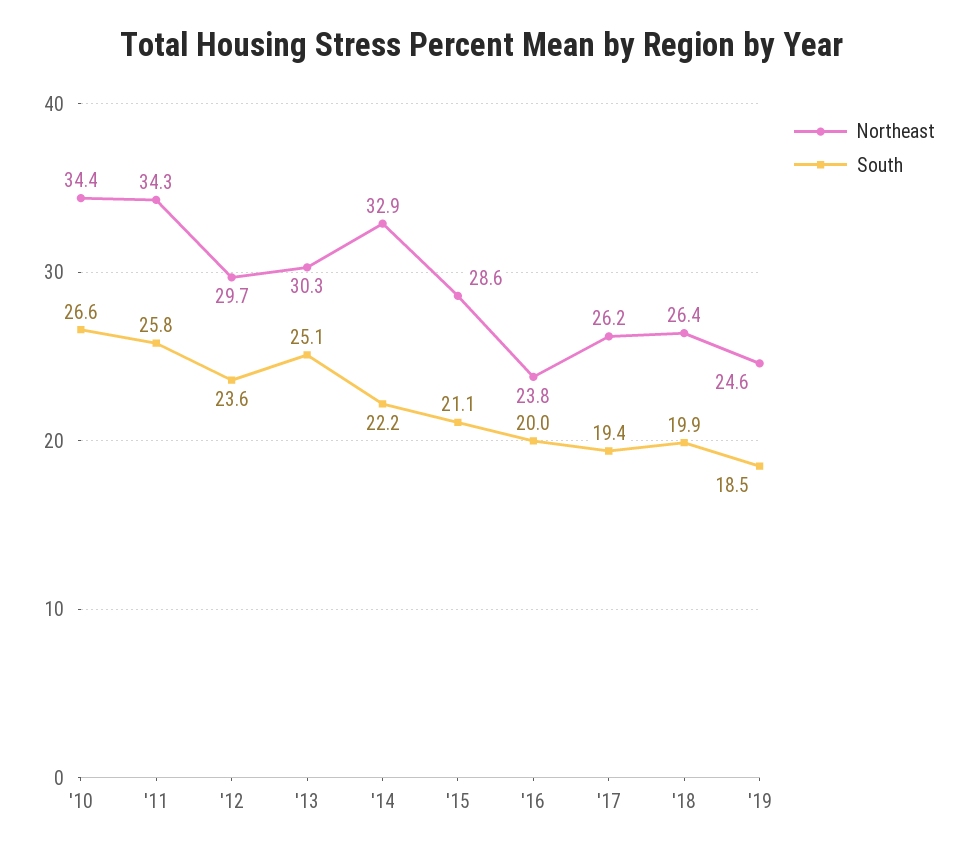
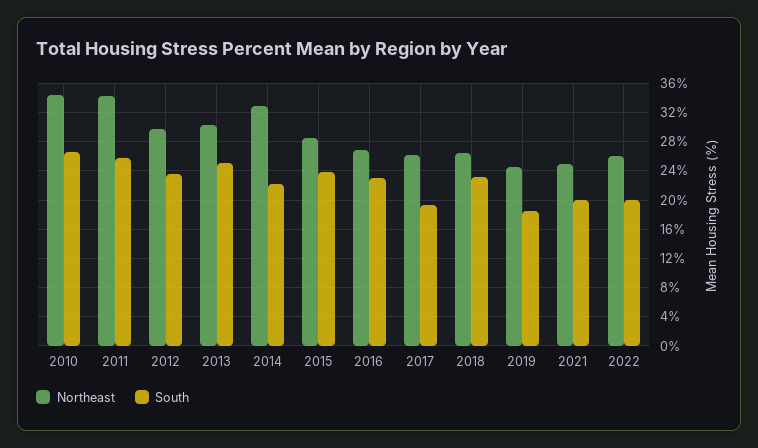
South, '15: 21.1 -> 24
Northeast, '16: 23.8 -> 27
South, '16: 20 -> 23
South, '18: 19.9 -> 23
Northeast, 2021: none -> 25
South, 2021: none -> 20
Northeast, 2022: none -> 26
South, 2022: none -> 20

